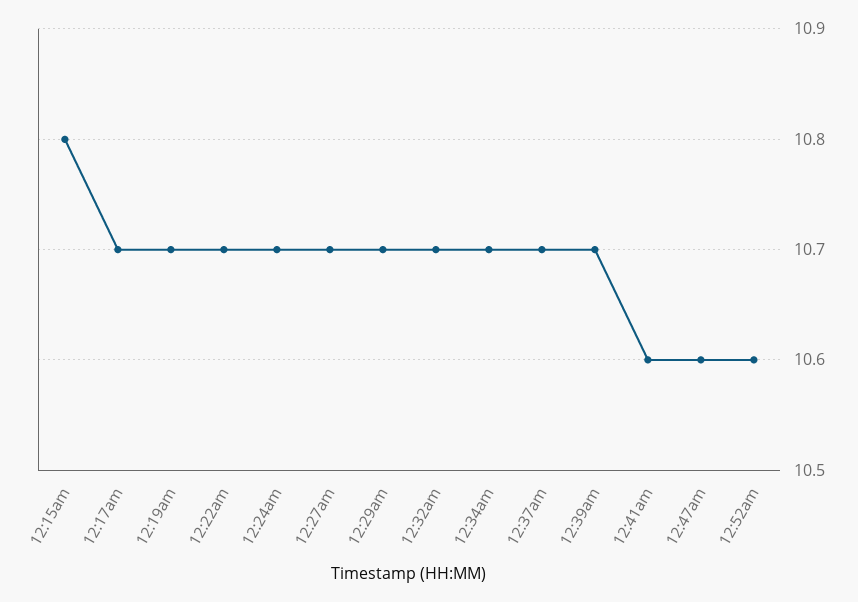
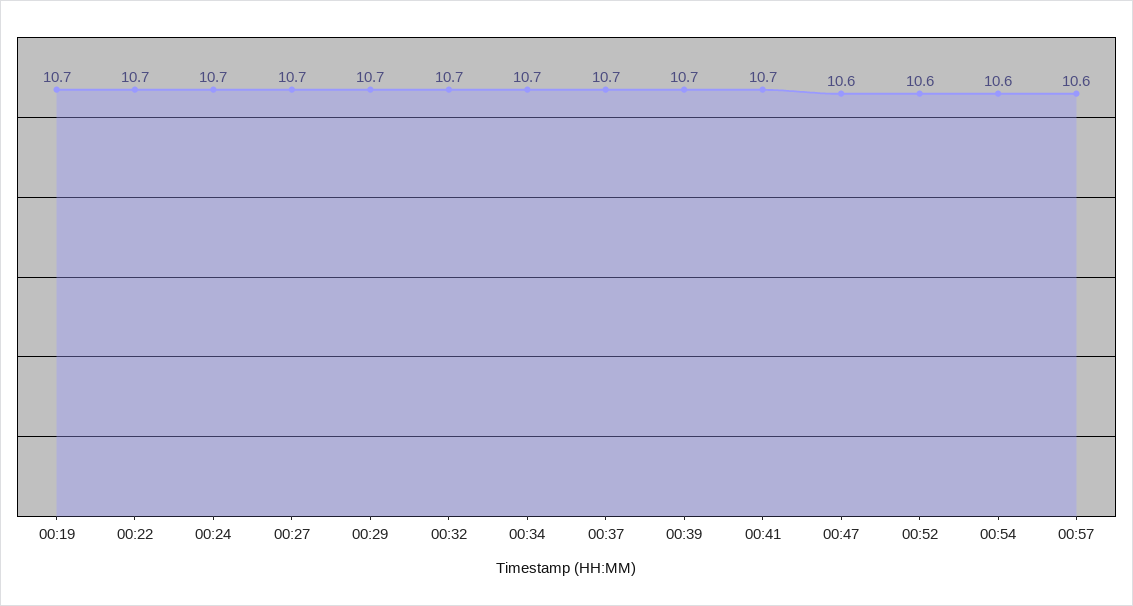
12:15am: 10.8 -> none
12:17am: 10.7 -> none
12:41am: 10.6 -> 10.7
00:54: none -> 10.6
00:57: none -> 10.6

